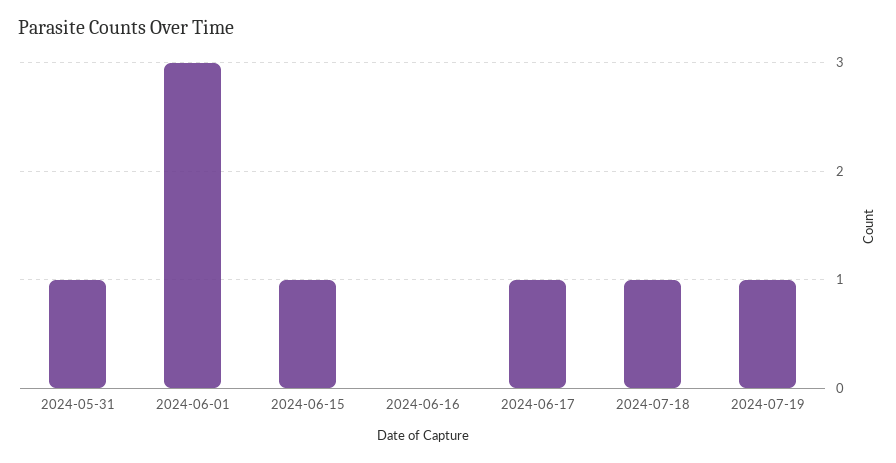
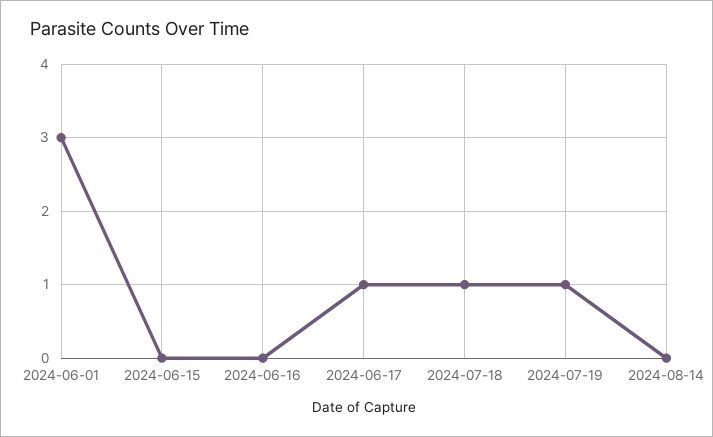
2024-05-31: 1 -> none
2024-06-15: 1 -> 0
2024-08-14: none -> 0

